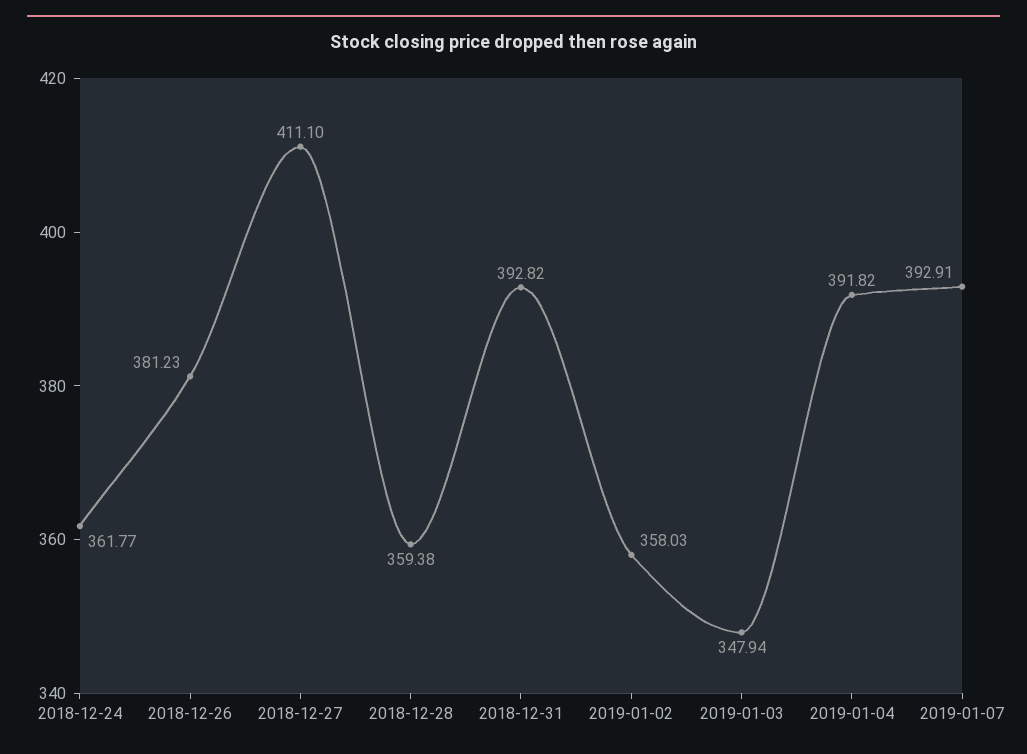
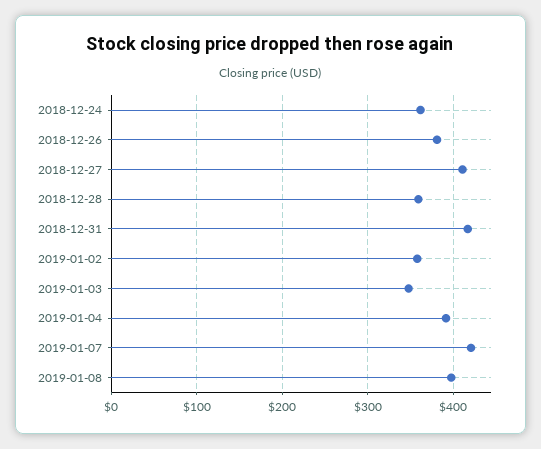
2018-12-31: 392.82 -> 420
2019-01-07: 392.91 -> 420
2019-01-08: none -> 400

